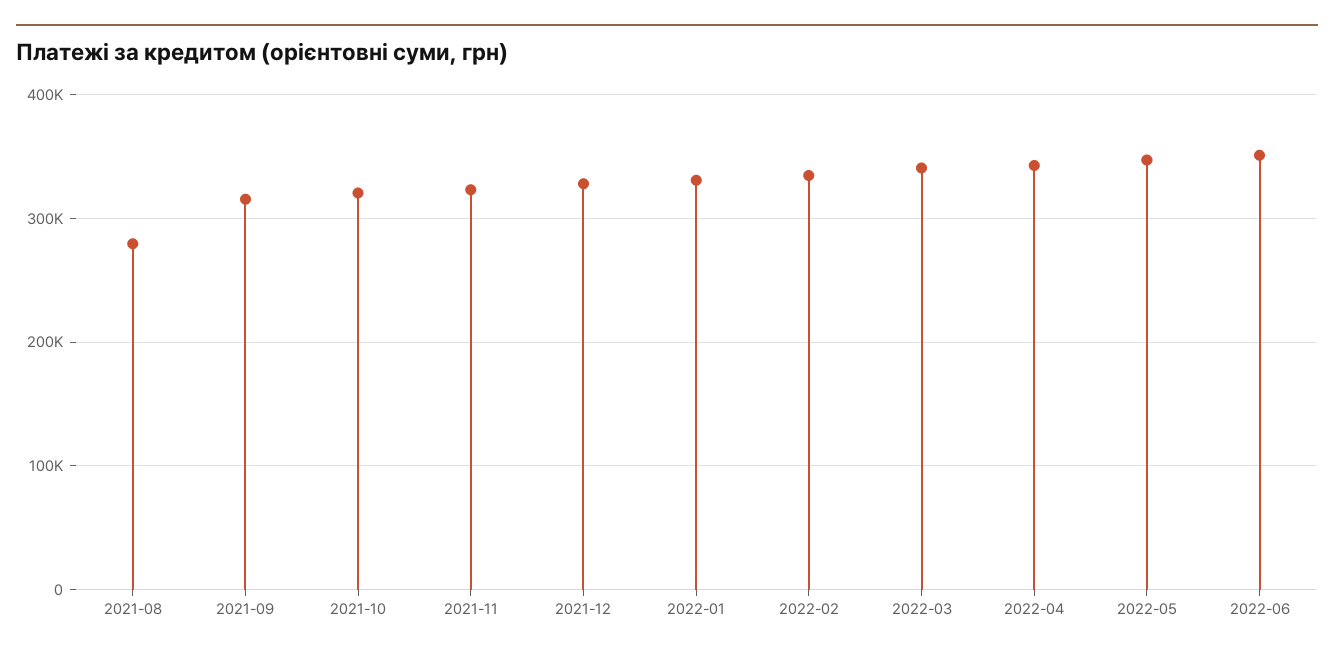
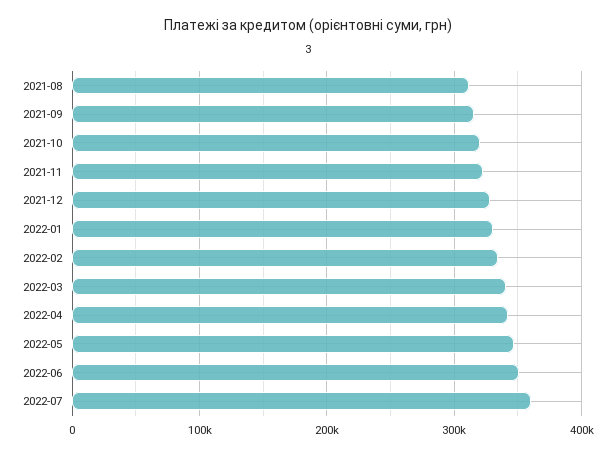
2021-08: 280000 -> 310000
2022-07: none -> 360000

